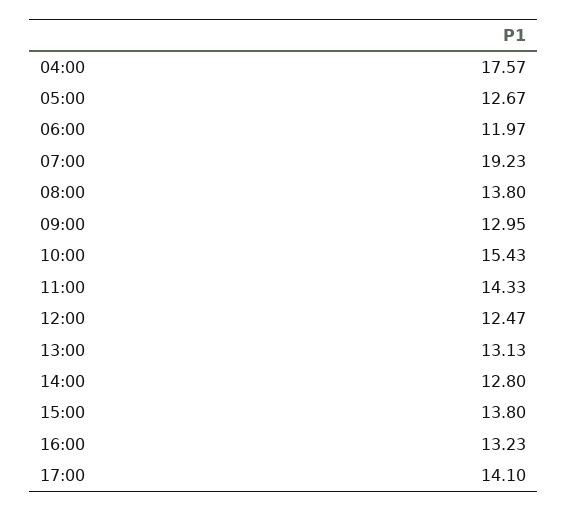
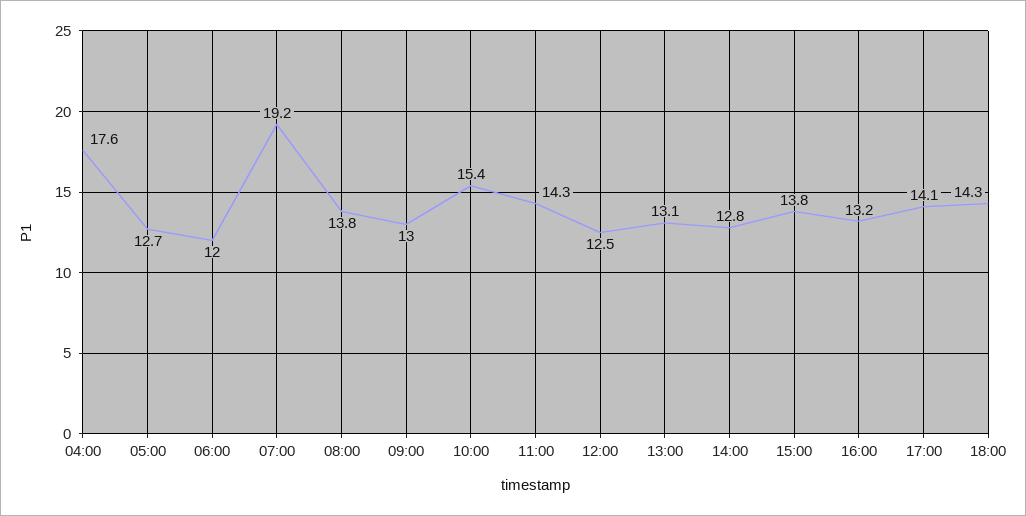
18:00: none -> 14.3

